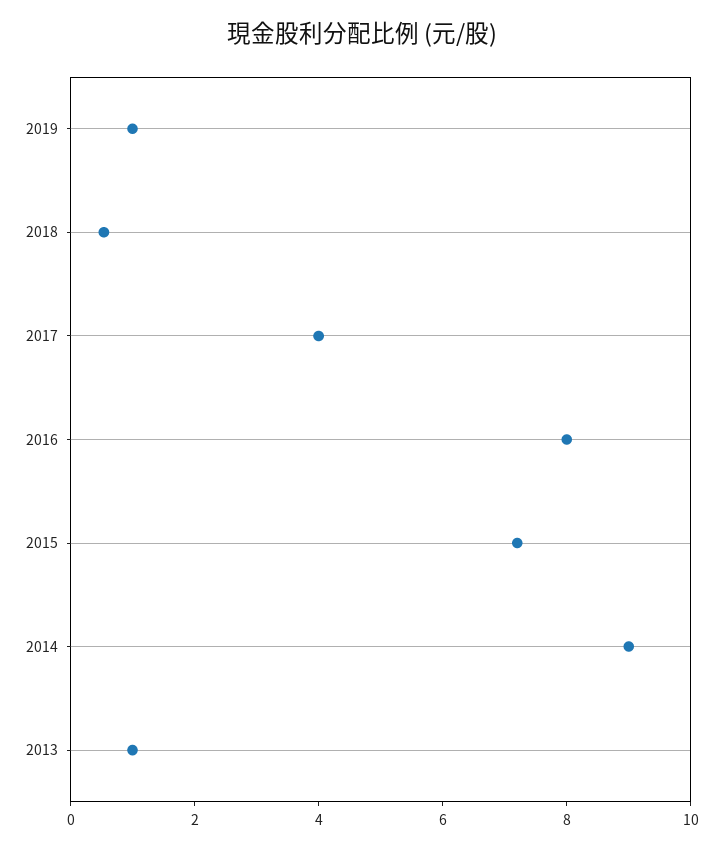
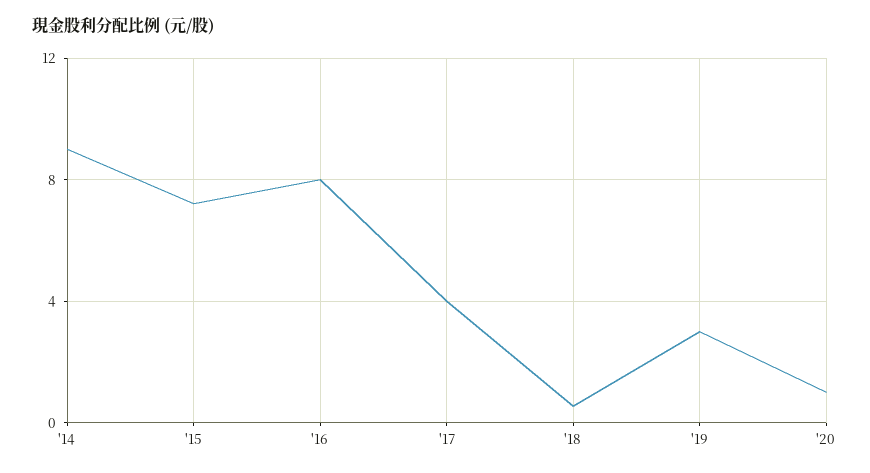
2019: 1 -> 3
2013: 1 -> none
'20: none -> 1

